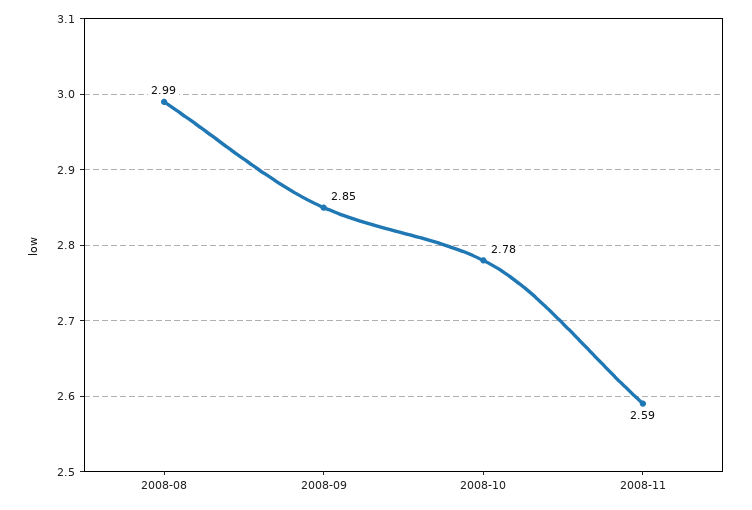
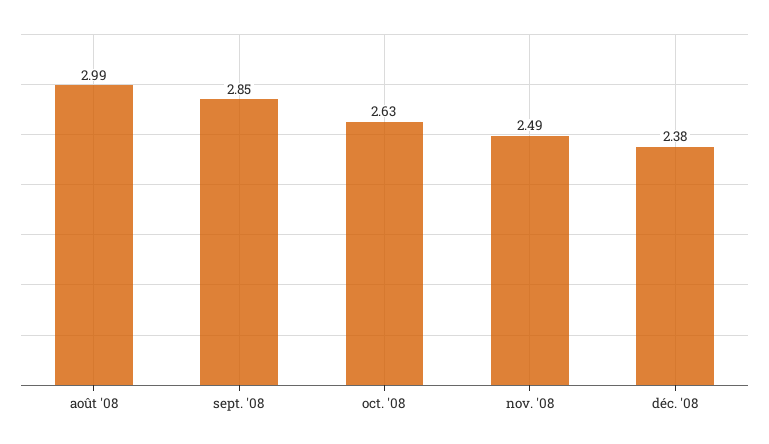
2008-10: 2.78 -> 2.63
2008-11: 2.59 -> 2.49
déc. '08: none -> 2.38

